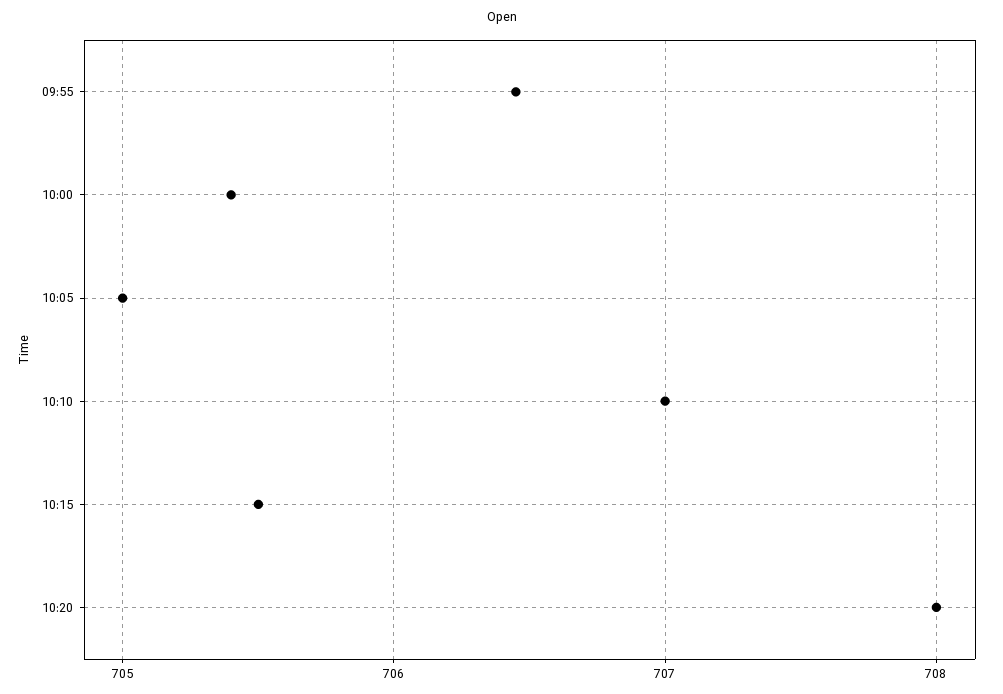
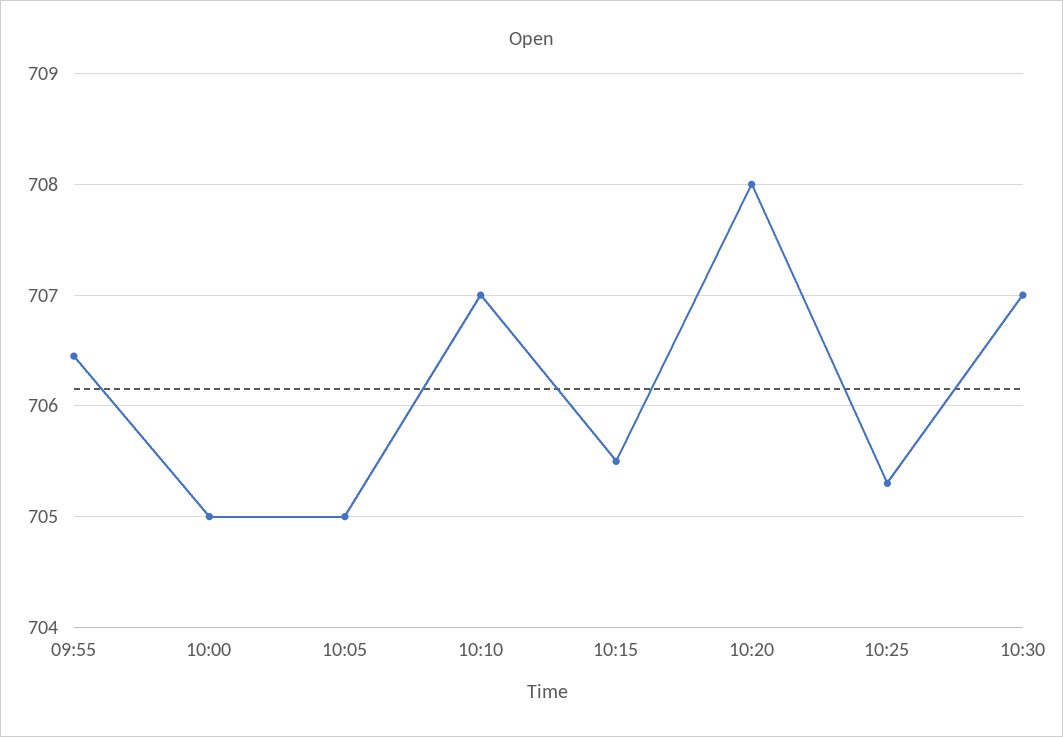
10:00: 705.4 -> 705
10:25: none -> 705.3
10:30: none -> 707

